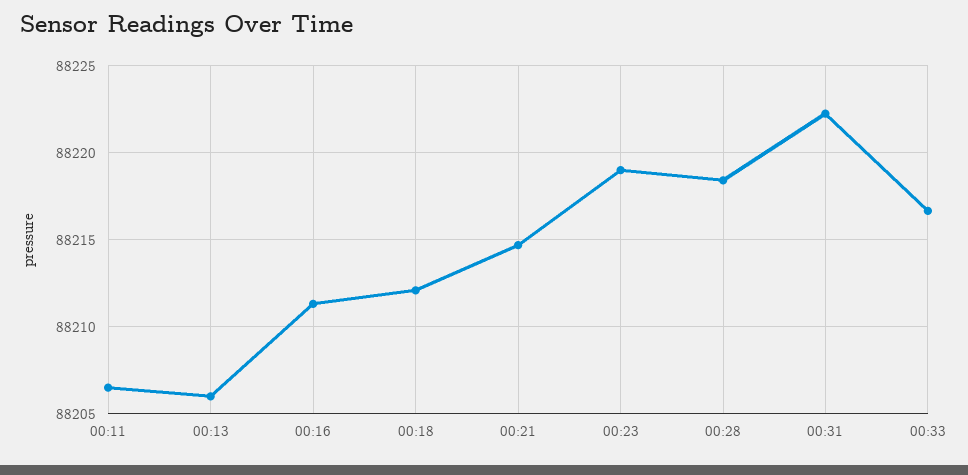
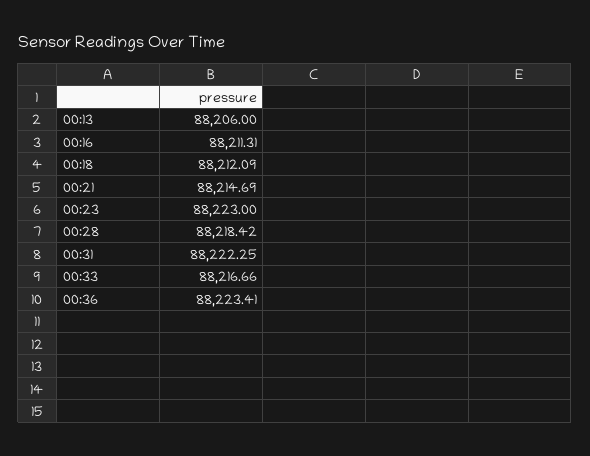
00:11: 88206.5 -> none
00:23: 88219 -> 88223
00:36: none -> 88223.41

